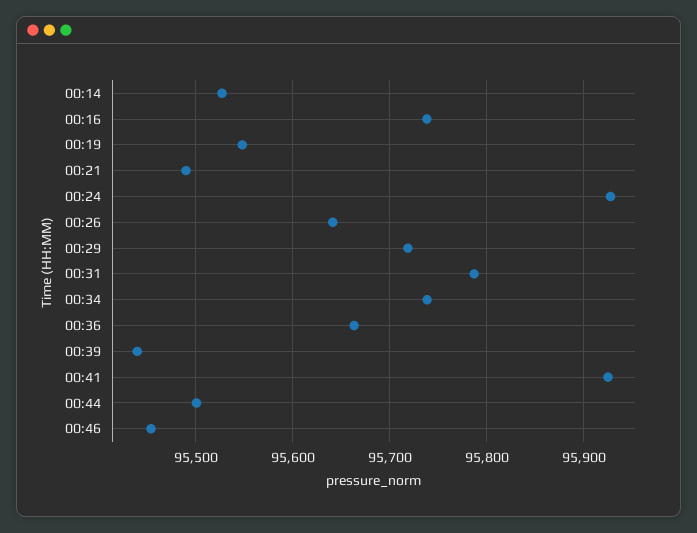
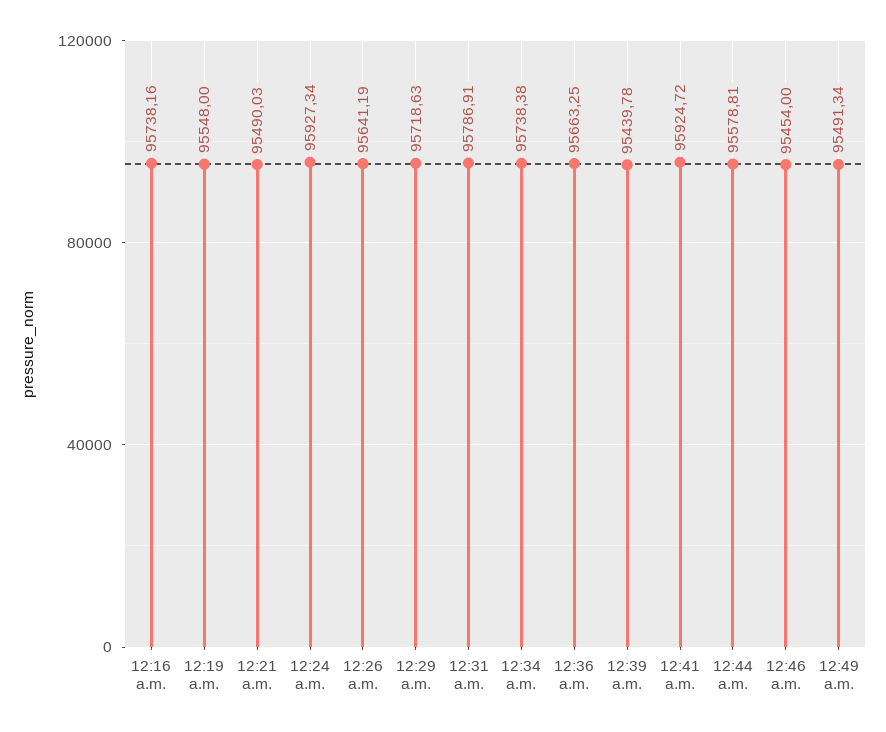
00:14: 95530 -> none
00:44: 95500 -> 95578.81
12:49 a.m.: none -> 95491.34

